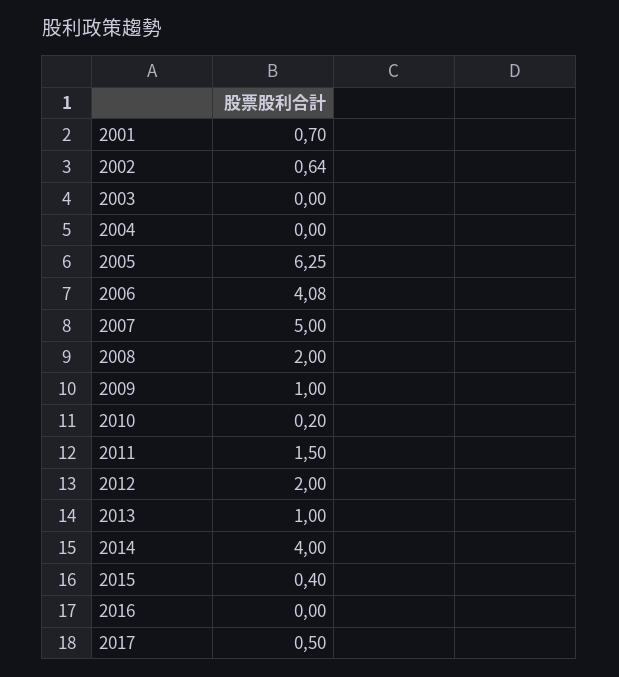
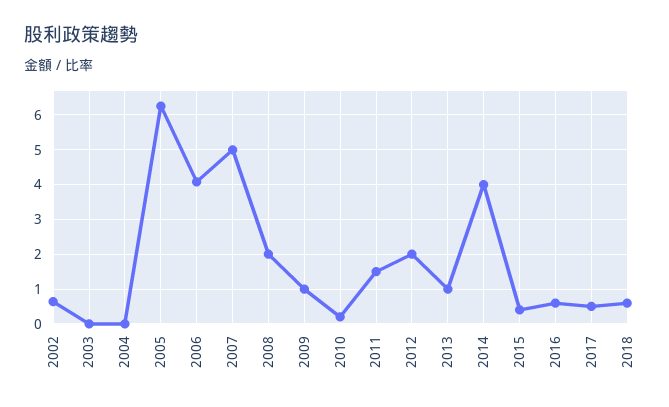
2001: 0.7 -> none
2016: 0 -> 0.6
2018: none -> 0.6

